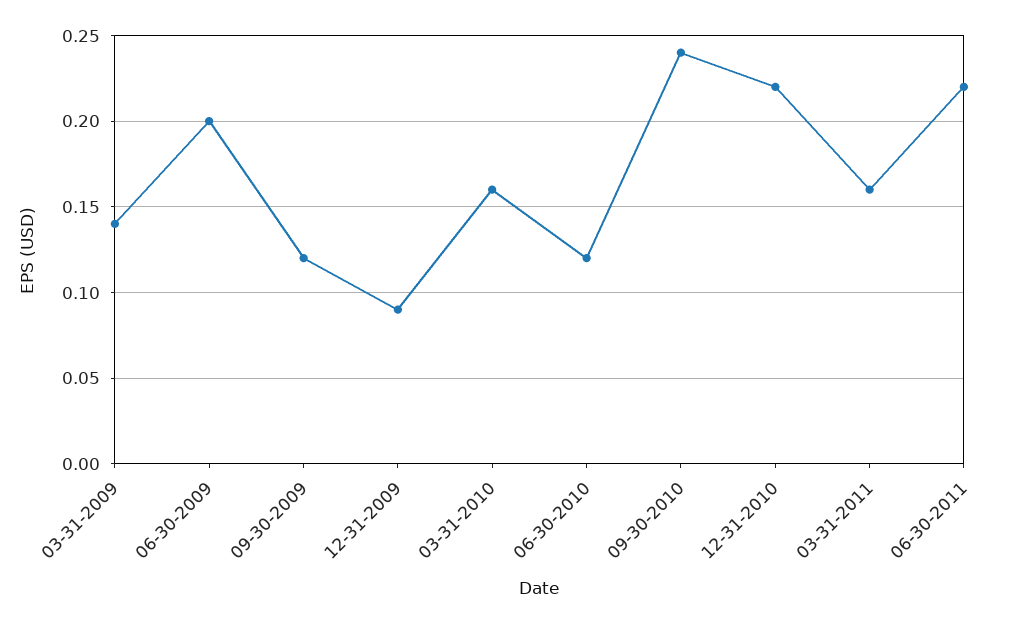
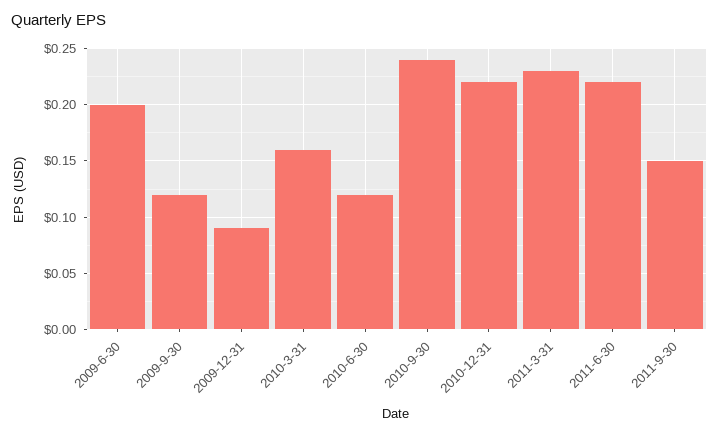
03-31-2009: 0.14 -> none
03-31-2011: 0.16 -> 0.23
2011-9-30: none -> 0.15

